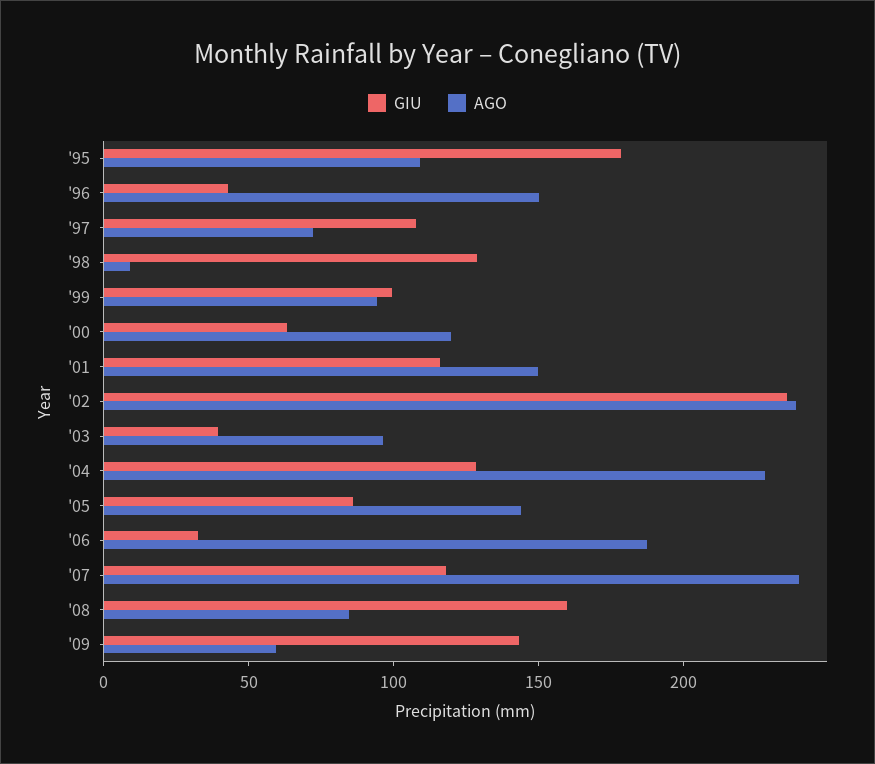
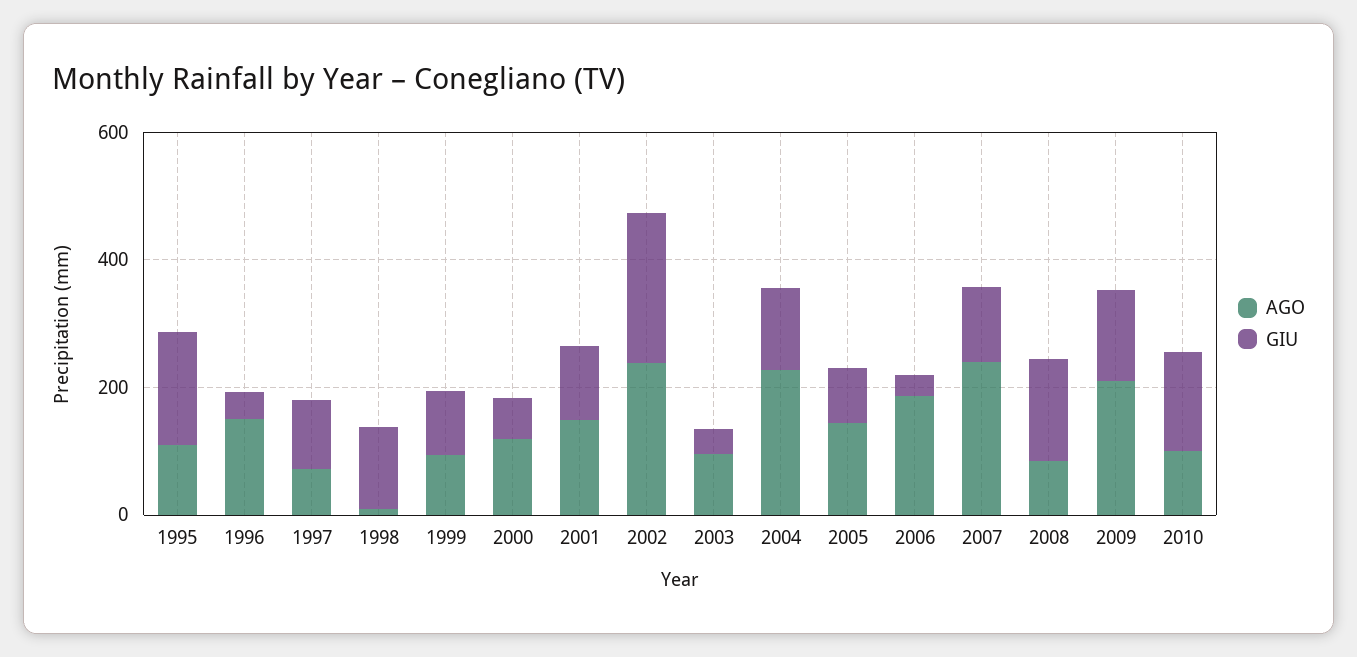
AGO, '09: 60 -> 200
AGO, 2010: none -> 100
GIU, 2010: none -> 150

